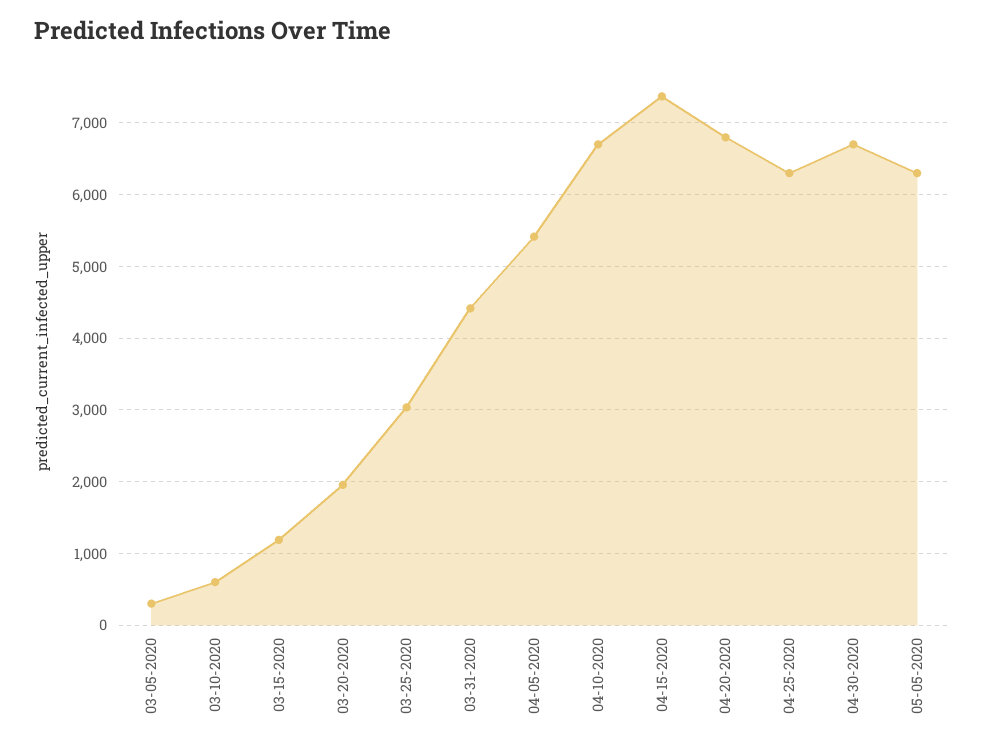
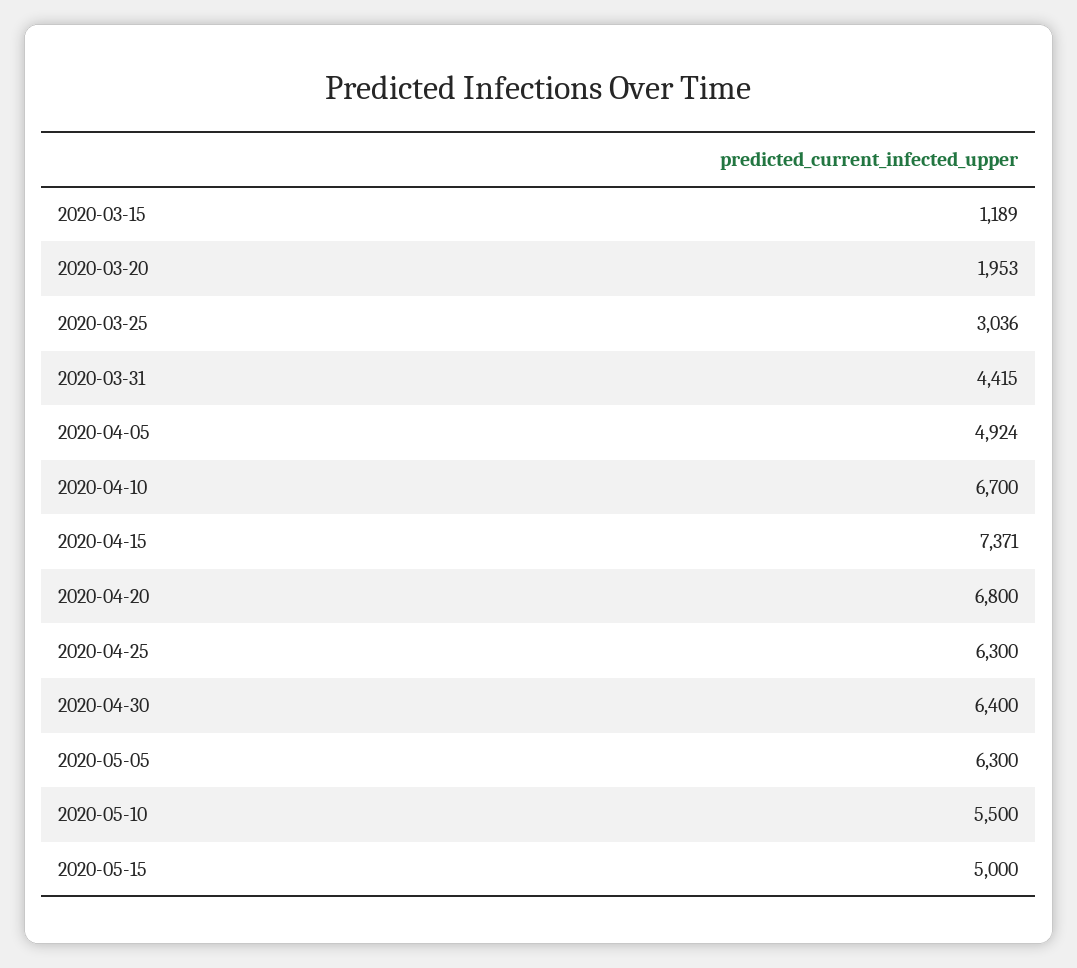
03-05-2020: 300 -> none
03-10-2020: 600 -> none
04-05-2020: 5400 -> 4924
04-30-2020: 6700 -> 6400
2020-05-10: none -> 5500
2020-05-15: none -> 5000

